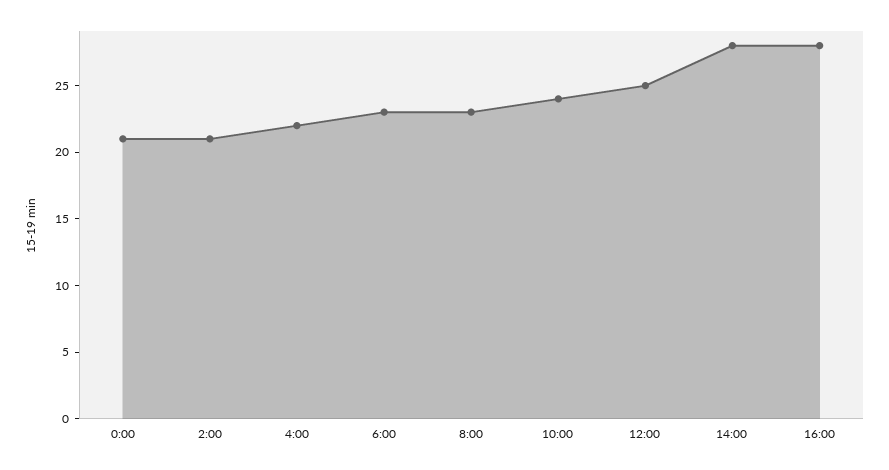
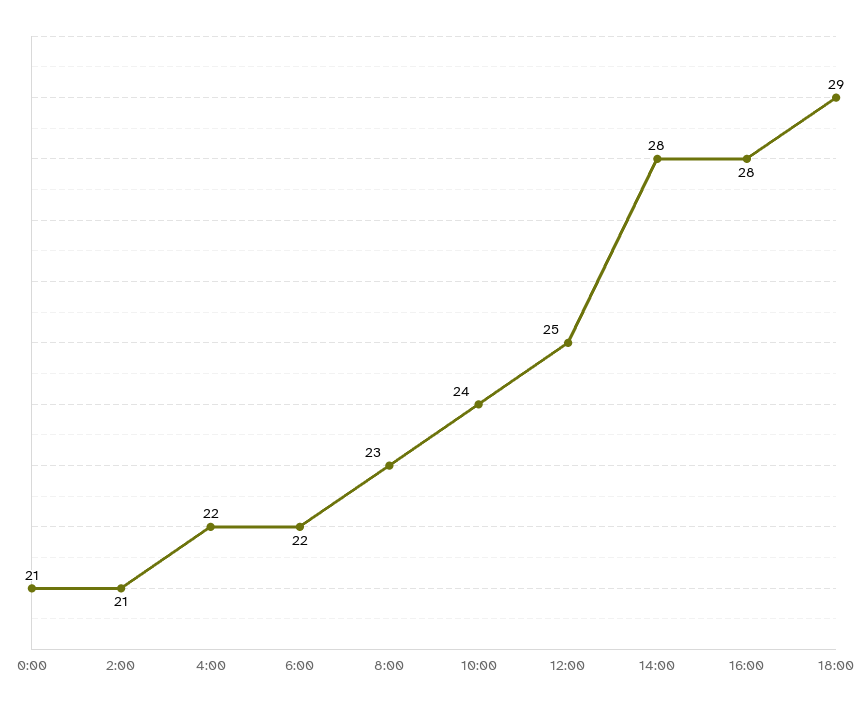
6:00: 23 -> 22
18:00: none -> 29

